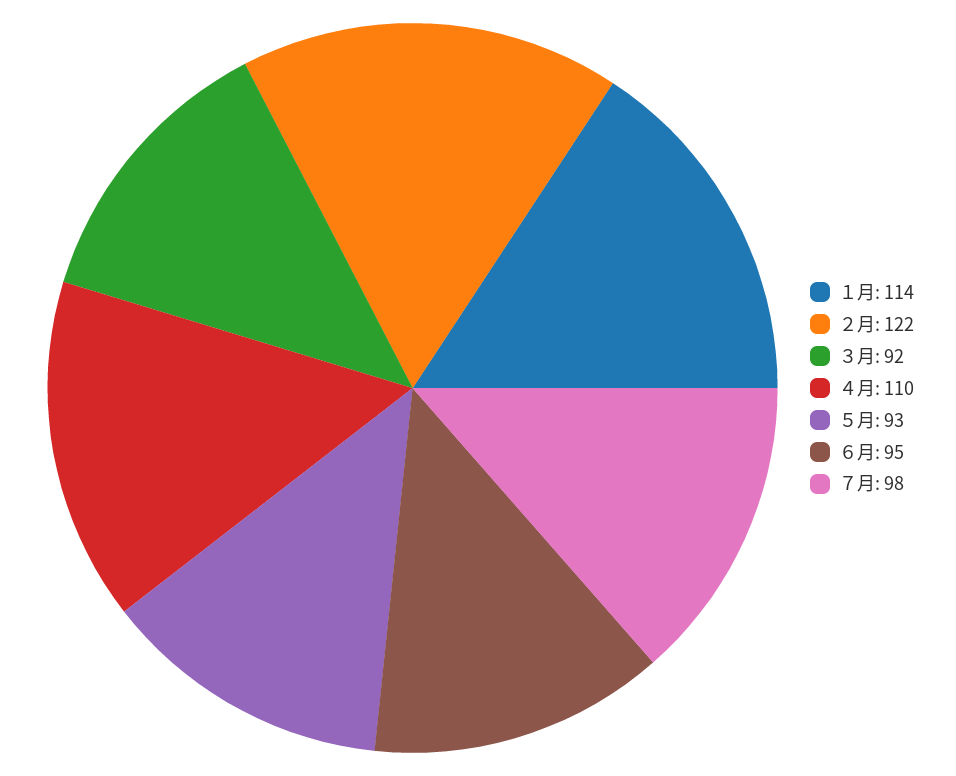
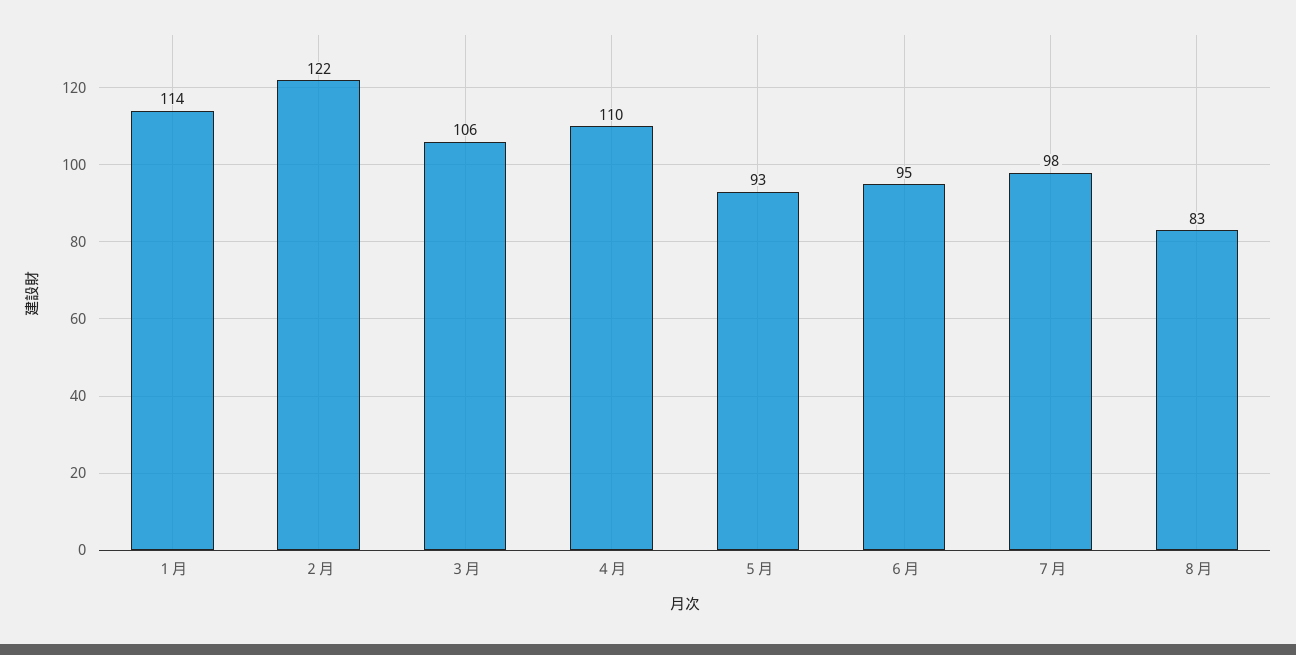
３月: 92 -> 106
８月: none -> 83

